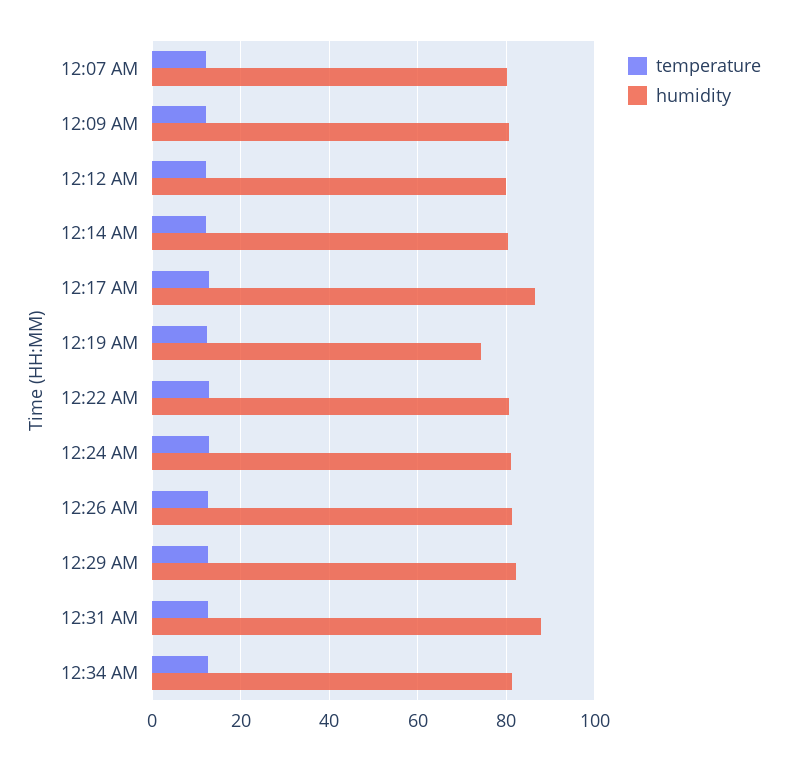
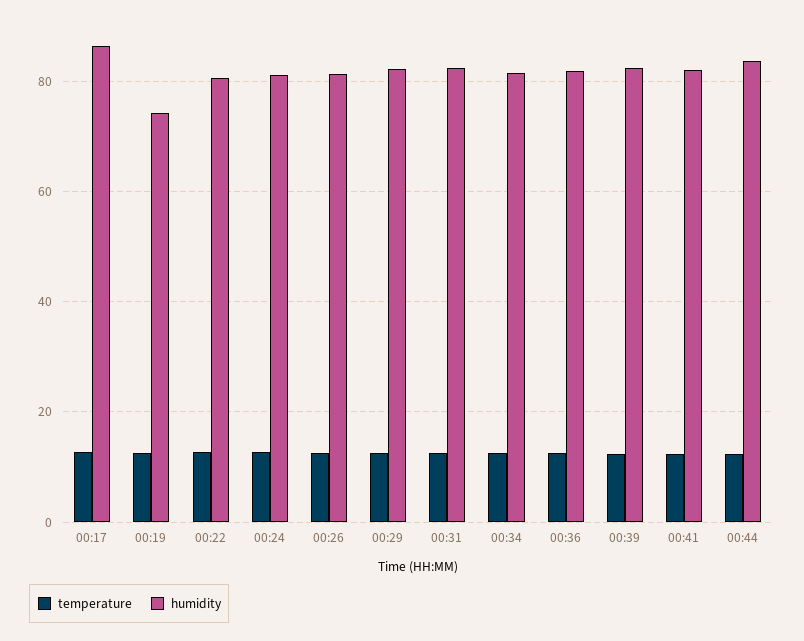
temperature, 12:07 AM: 12 -> none
humidity, 12:07 AM: 80 -> none
temperature, 12:09 AM: 12 -> none
humidity, 12:09 AM: 80 -> none
temperature, 12:12 AM: 12 -> none
humidity, 12:12 AM: 80 -> none
temperature, 12:14 AM: 12 -> none
humidity, 12:14 AM: 80 -> none
humidity, 12:31 AM: 88 -> 82
temperature, 00:36: none -> 12
humidity, 00:36: none -> 82
temperature, 00:39: none -> 12
humidity, 00:39: none -> 82
temperature, 00:41: none -> 12
humidity, 00:41: none -> 82
temperature, 00:44: none -> 12
humidity, 00:44: none -> 84

